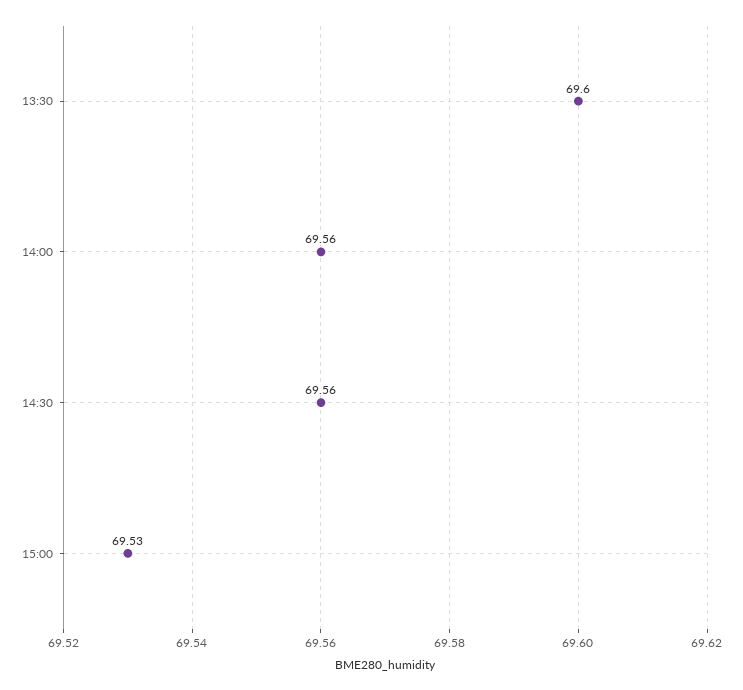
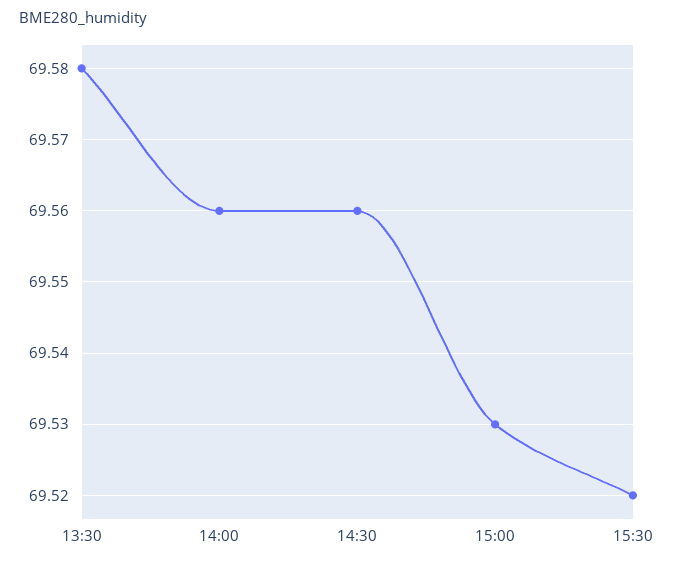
13:30: 69.6 -> 69.58
15:30: none -> 69.52

